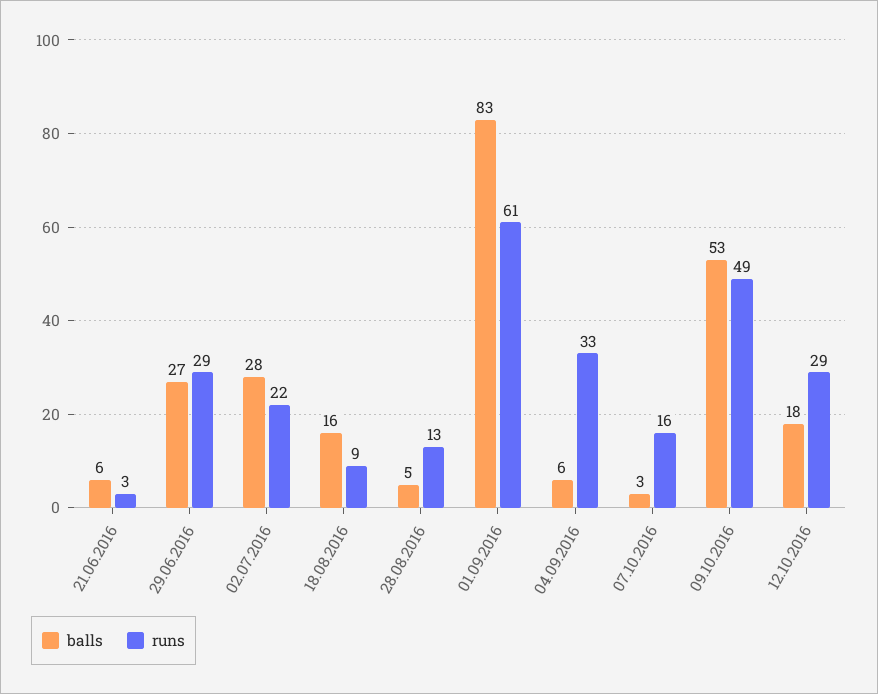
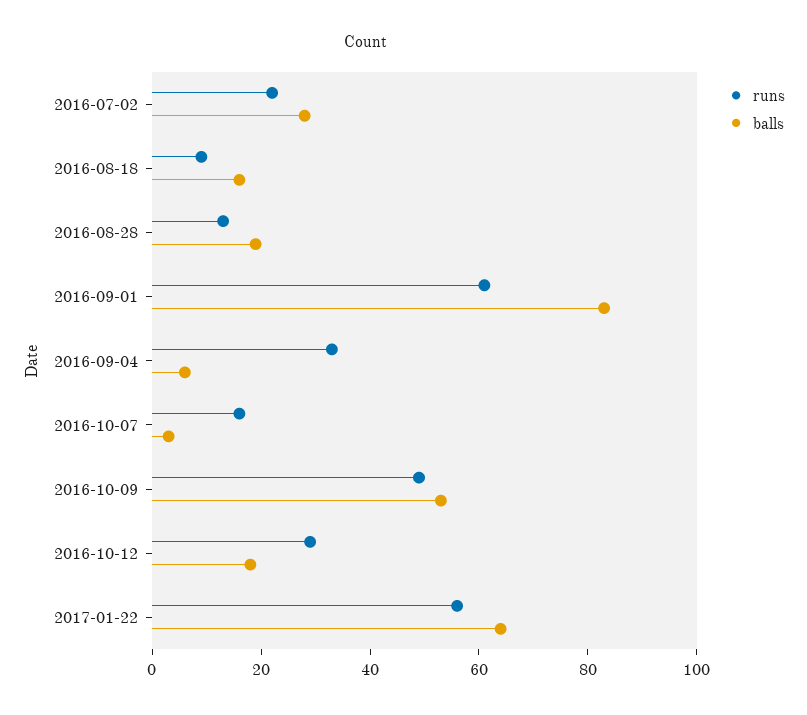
balls, 21.06.2016: 6 -> none
runs, 21.06.2016: 3 -> none
balls, 29.06.2016: 27 -> none
runs, 29.06.2016: 29 -> none
balls, 28.08.2016: 5 -> 20
runs, 2017-01-22: none -> 55
balls, 2017-01-22: none -> 65

